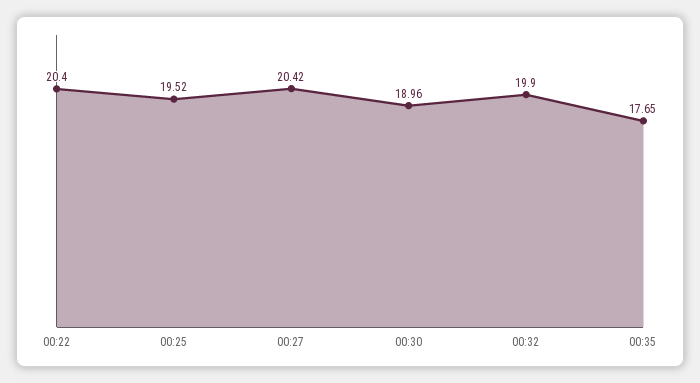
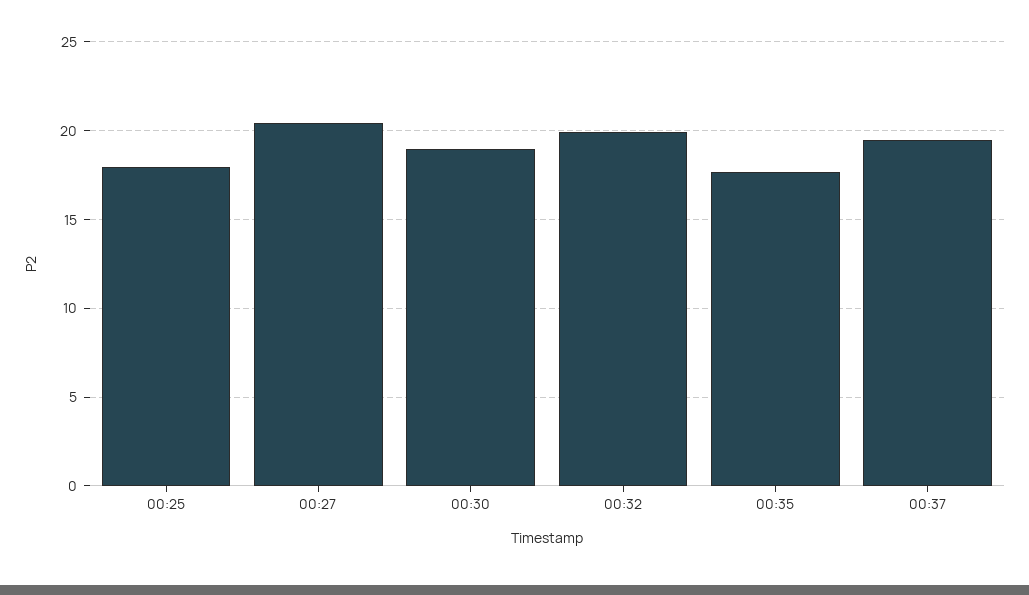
00:22: 20.4 -> none
00:25: 19.52 -> 18
00:37: none -> 19.5

